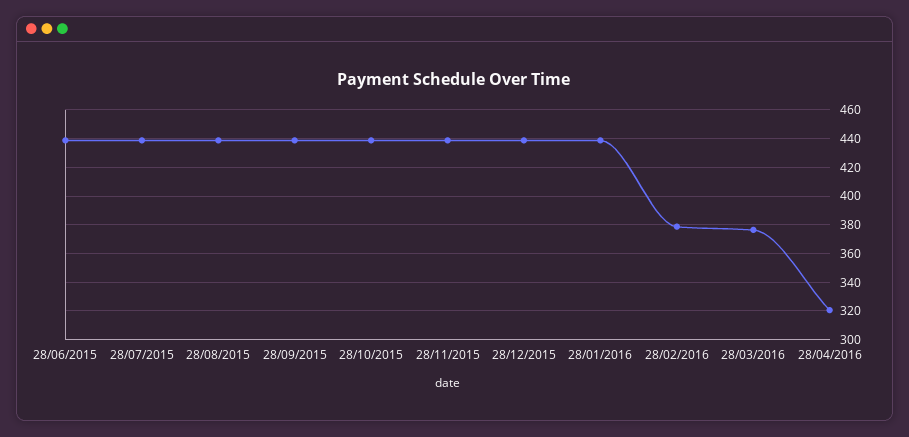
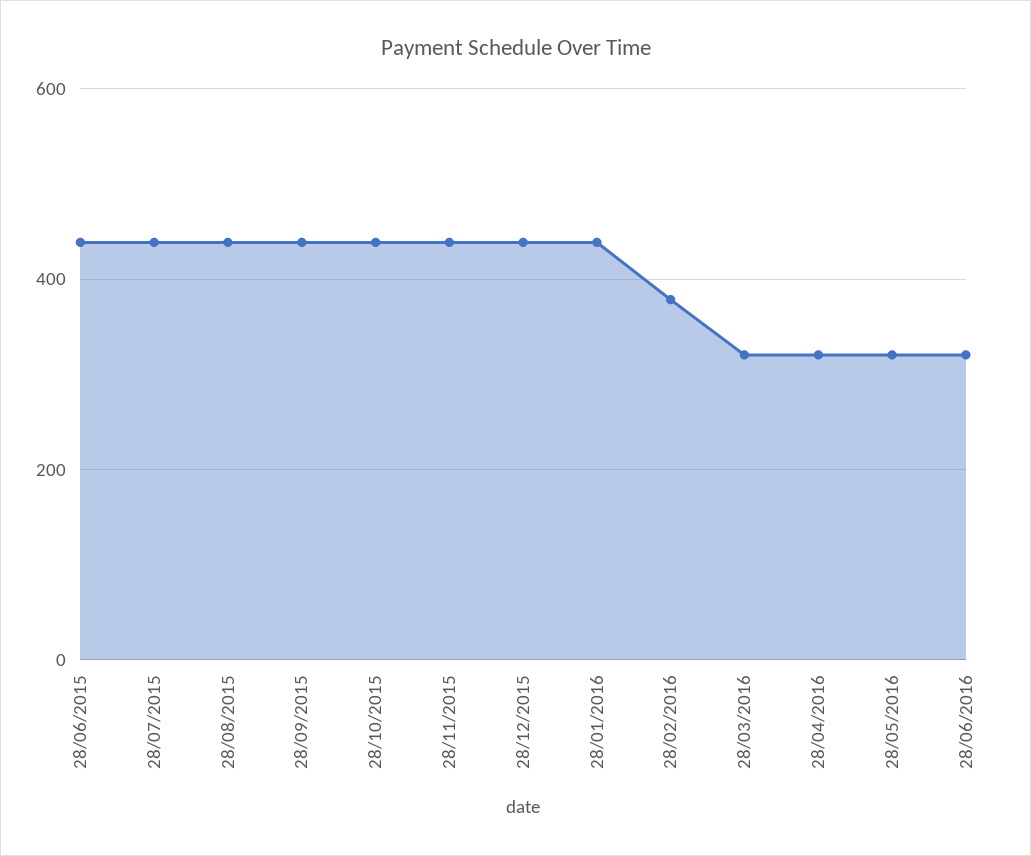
28/03/2016: 375 -> 320
28/05/2016: none -> 320
28/06/2016: none -> 320

